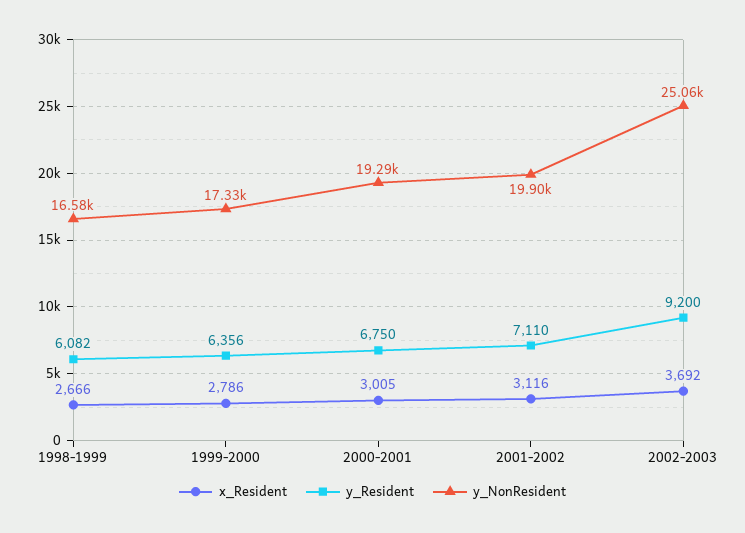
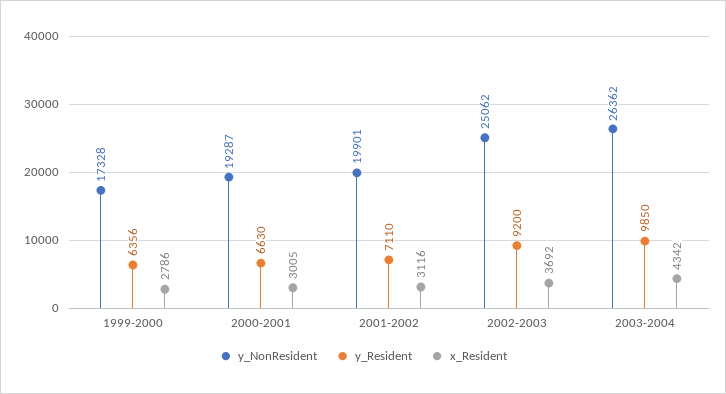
x_Resident, 1998-1999: 2666 -> none
y_Resident, 1998-1999: 6082 -> none
y_NonResident, 1998-1999: 16580 -> none
y_Resident, 2000-2001: 6750 -> 6630
y_NonResident, 2003-2004: none -> 26362
y_Resident, 2003-2004: none -> 9850
x_Resident, 2003-2004: none -> 4342

